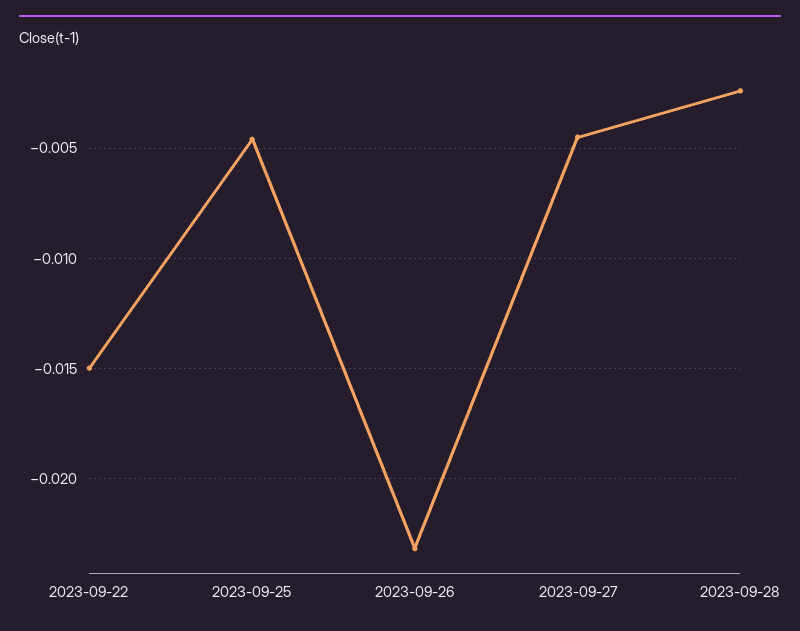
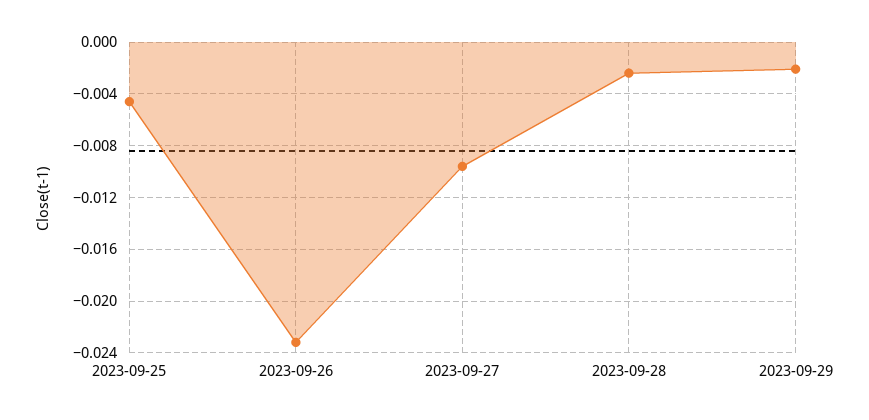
2023-09-22: -0.015 -> none
2023-09-27: -0.0045 -> -0.0095
2023-09-29: none -> -0.002

